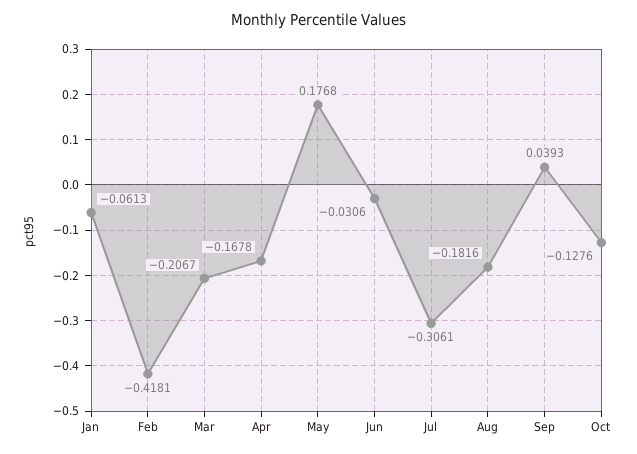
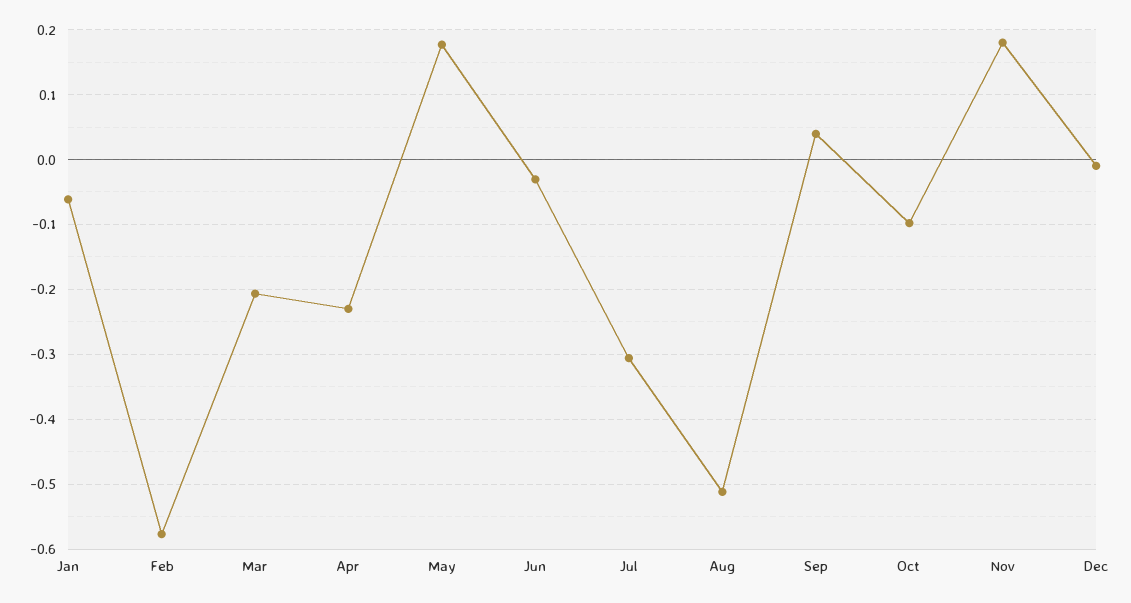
Feb: -0.4181 -> -0.58
Apr: -0.1678 -> -0.23
Aug: -0.1816 -> -0.51
Oct: -0.1276 -> -0.1
Nov: none -> 0.18
Dec: none -> -0.01

